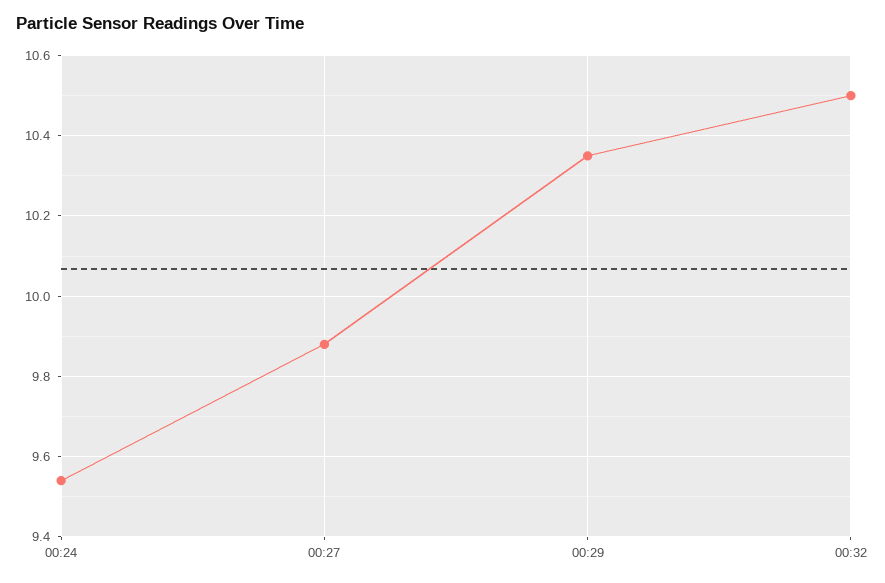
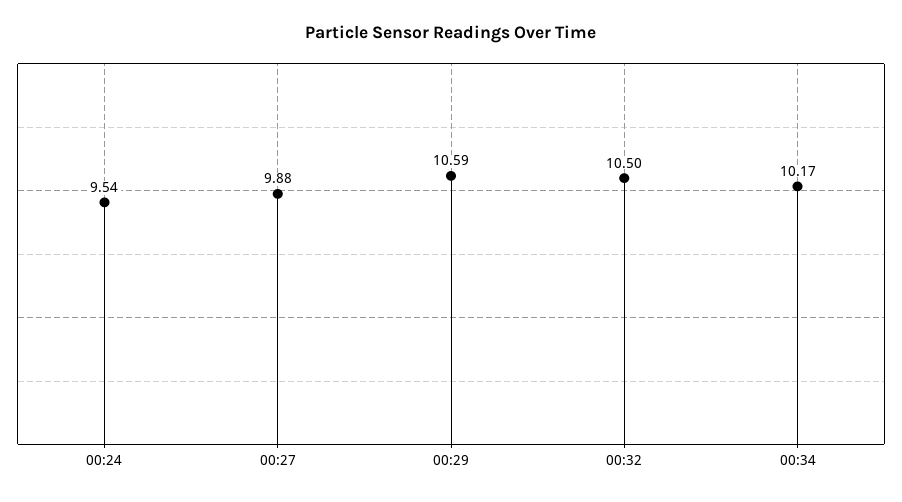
00:29: 10.35 -> 10.59
00:34: none -> 10.17

